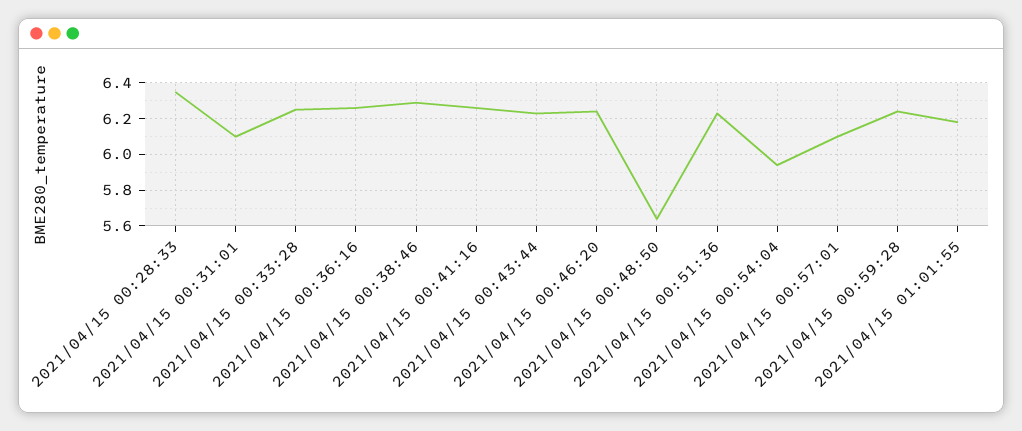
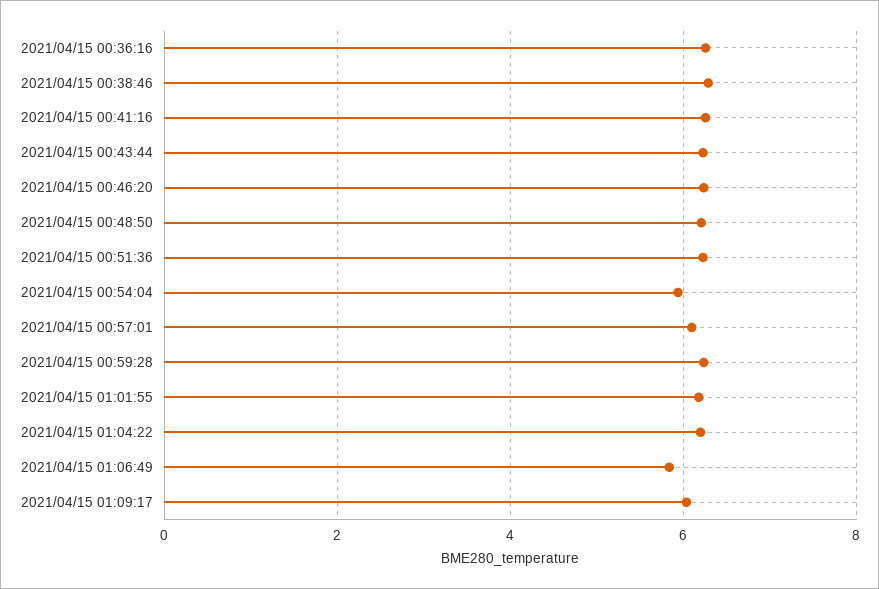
2021/04/15 00:28:33: 6.35 -> none
2021/04/15 00:31:01: 6.1 -> none
2021/04/15 00:33:28: 6.25 -> none
2021/04/15 00:48:50: 5.65 -> 6.2
2021/04/15 01:04:22: none -> 6.2
2021/04/15 01:06:49: none -> 5.8
2021/04/15 01:09:17: none -> 6

